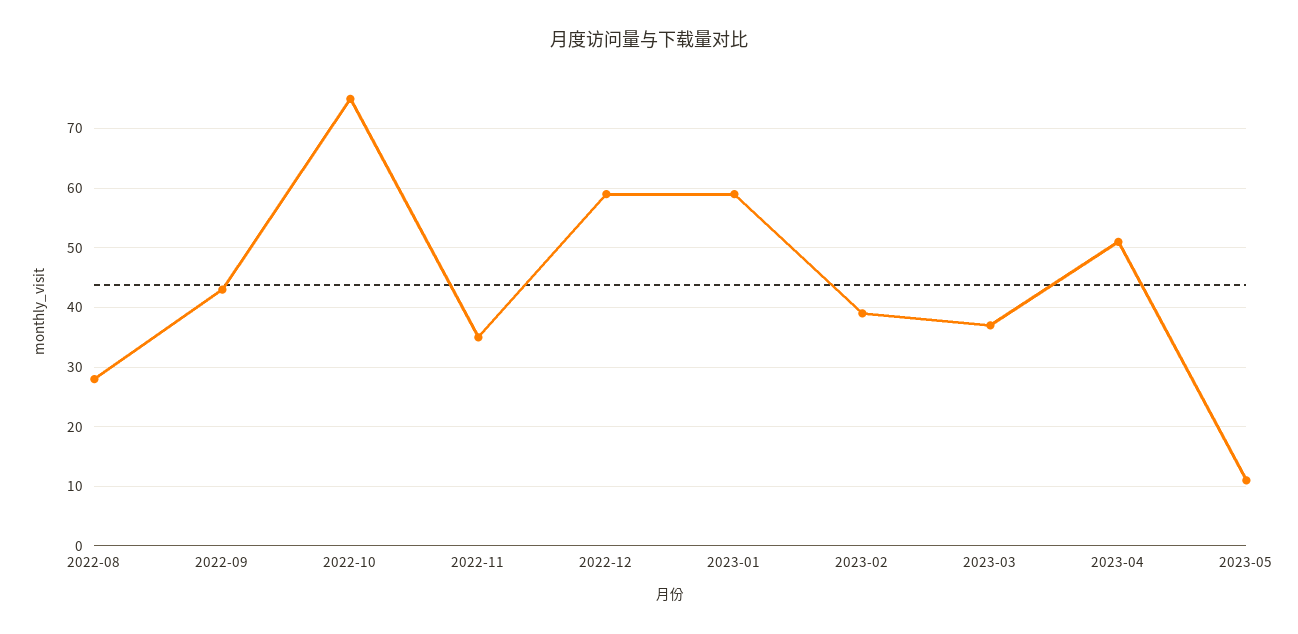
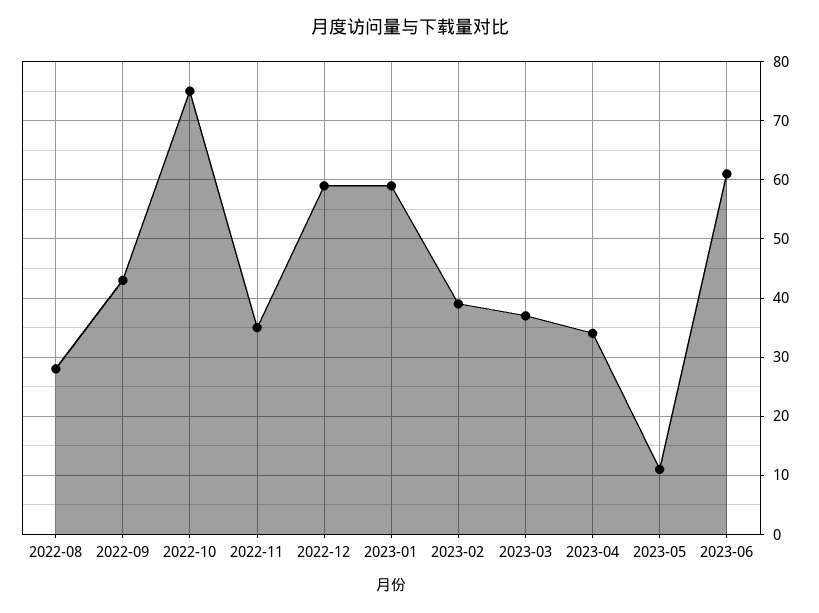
2023-04: 50 -> 35
2023-06: none -> 60

